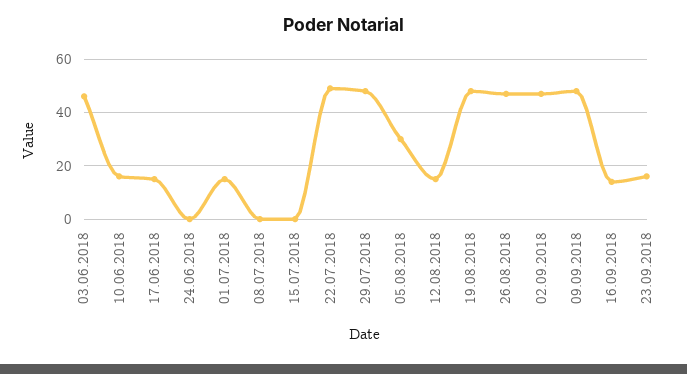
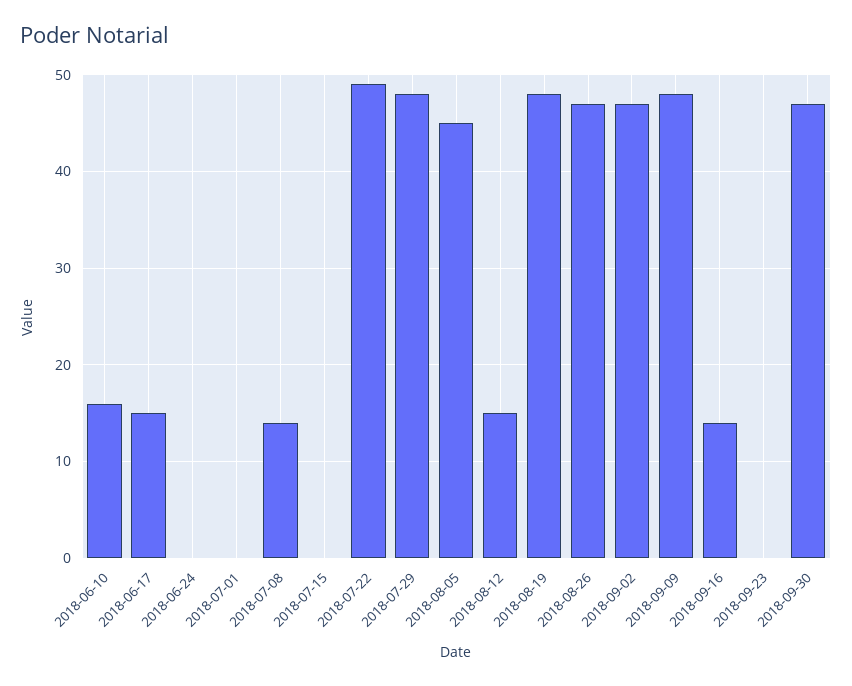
03.06.2018: 45 -> none
01.07.2018: 15 -> 0
08.07.2018: 0 -> 14
05.08.2018: 30 -> 45
23.09.2018: 15 -> 0
2018-09-30: none -> 47

